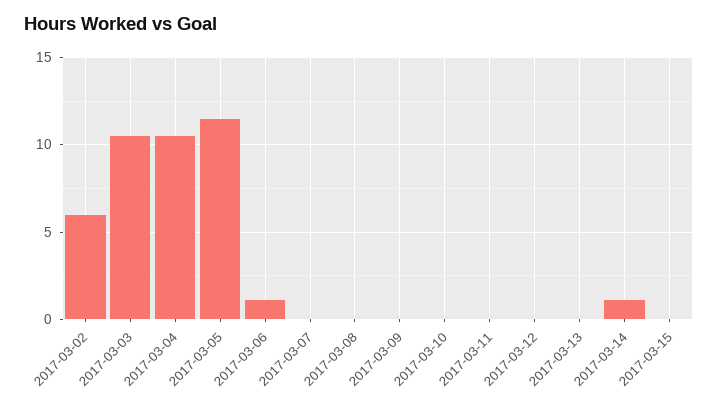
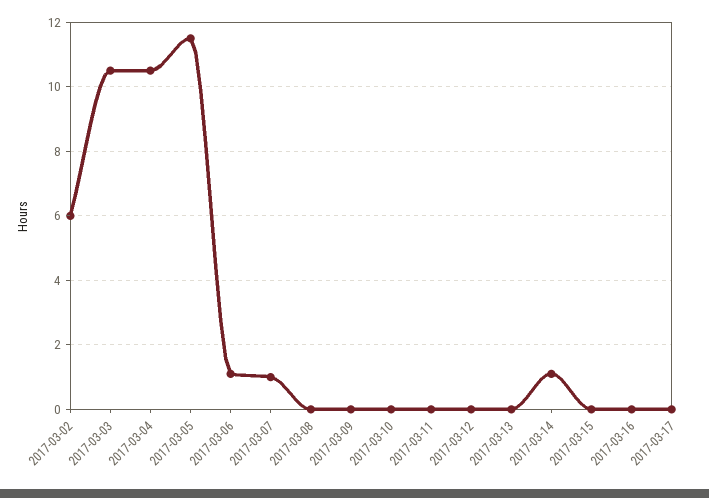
2017-03-07: 0 -> 1
2017-03-16: none -> 0
2017-03-17: none -> 0

